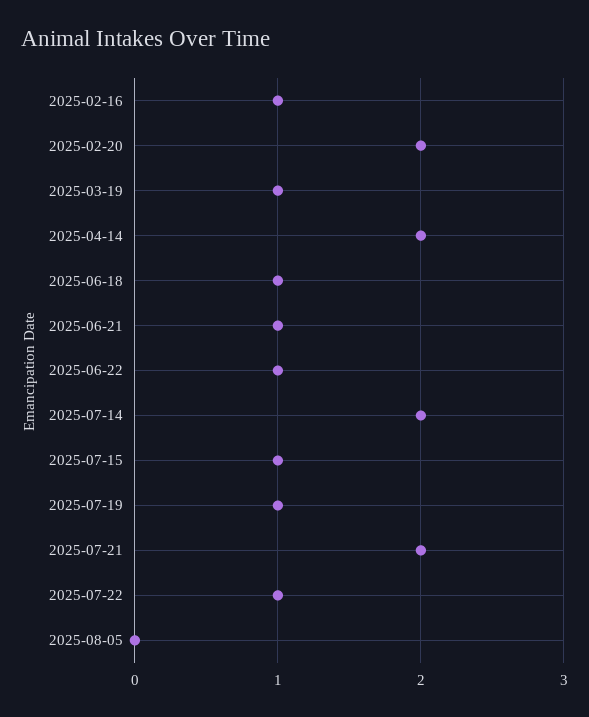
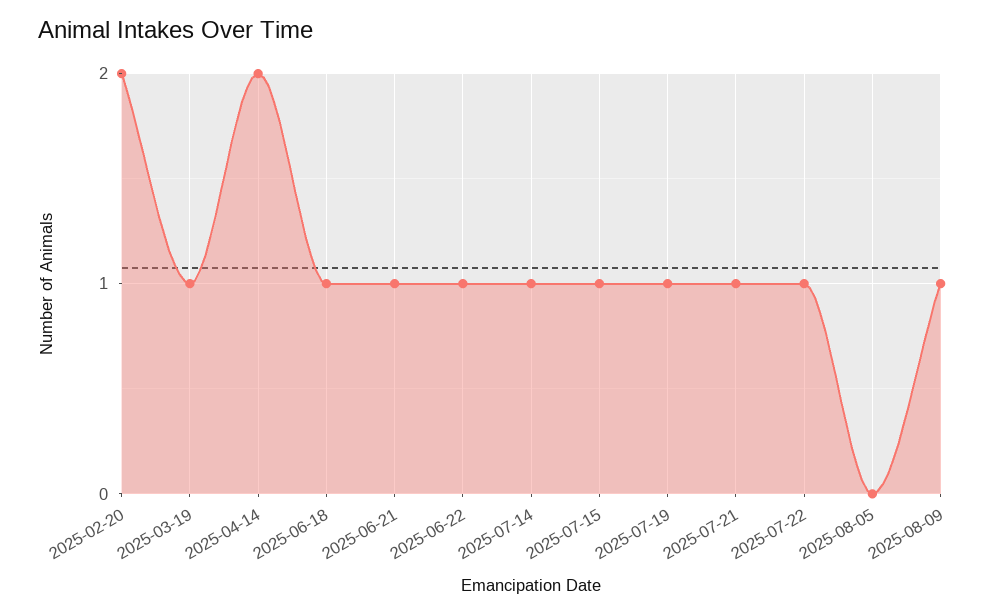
2025-02-16: 1 -> none
2025-07-14: 2 -> 1
2025-07-21: 2 -> 1
2025-08-09: none -> 1

